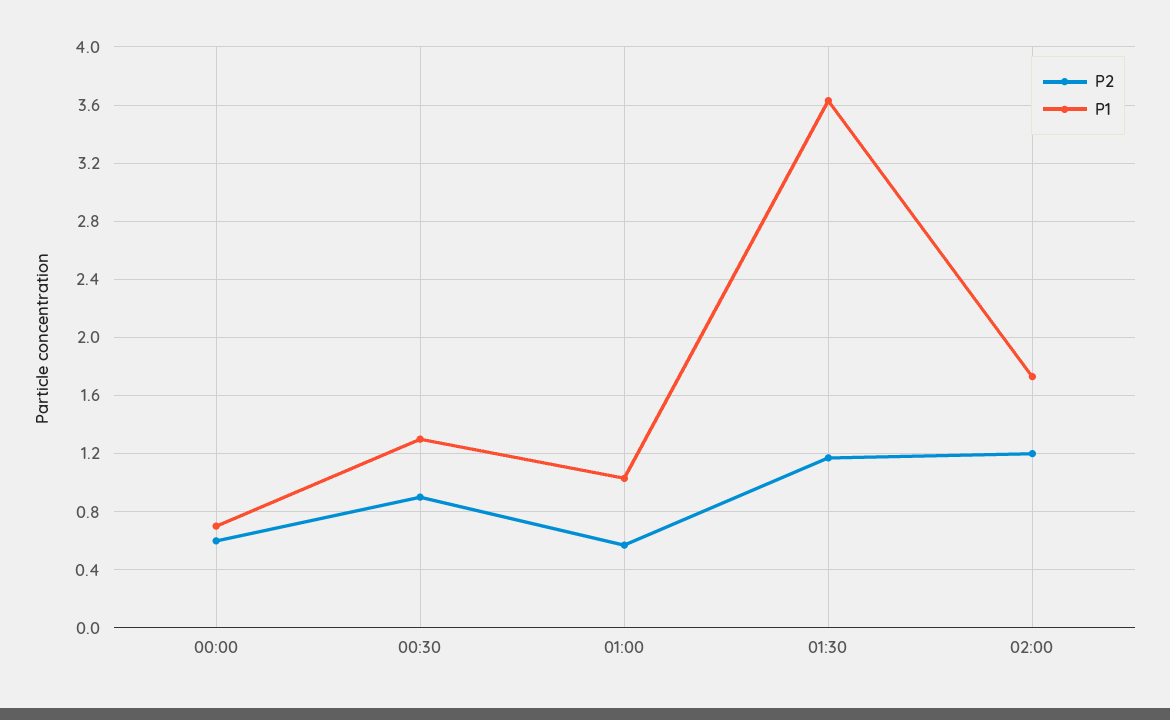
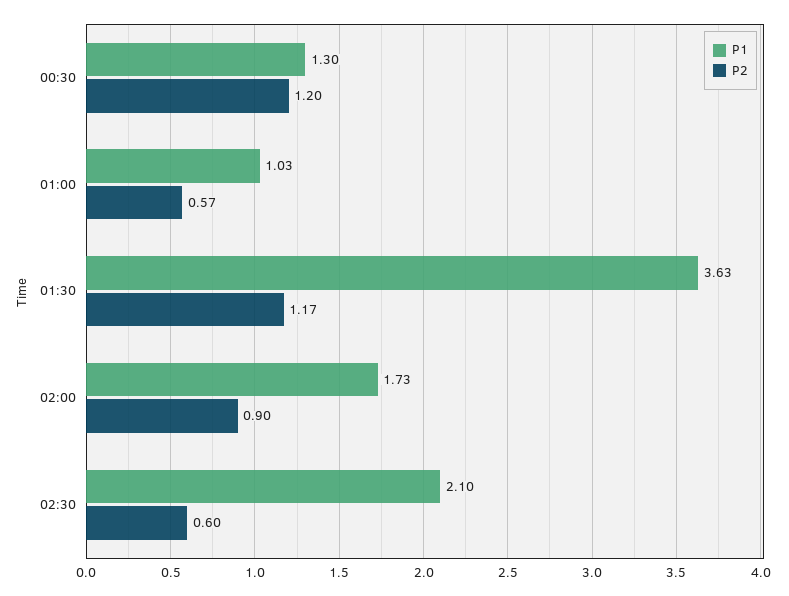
P2, 00:00: 0.6 -> none
P1, 00:00: 0.7 -> none
P2, 00:30: 0.9 -> 1.2
P2, 02:00: 1.2 -> 0.9
P1, 02:30: none -> 2.1
P2, 02:30: none -> 0.6

